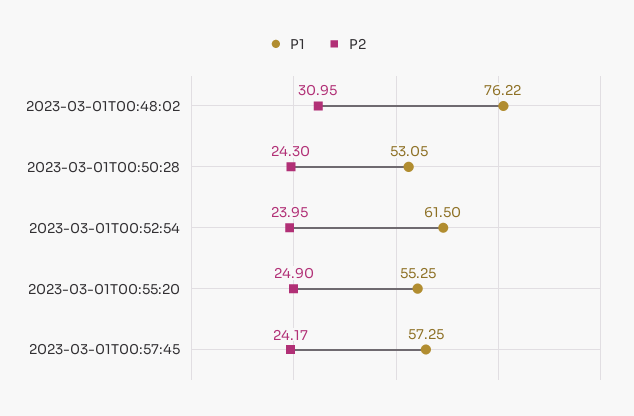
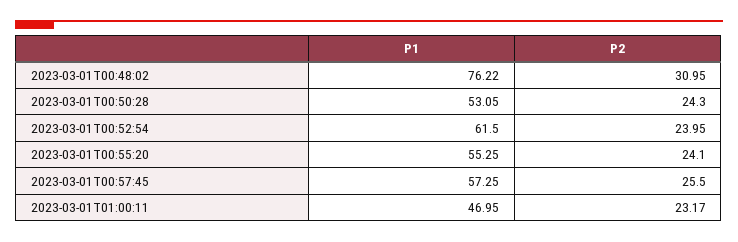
P2, 2023-03-01T00:55:20: 24.9 -> 24.1
P2, 2023-03-01T00:57:45: 24.17 -> 25.5
P1, 2023-03-01T01:00:11: none -> 46.95
P2, 2023-03-01T01:00:11: none -> 23.17

